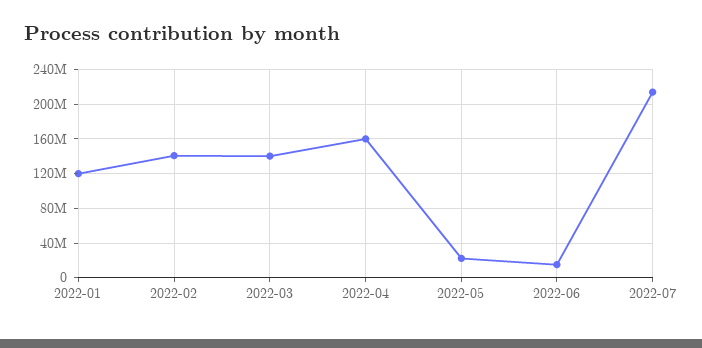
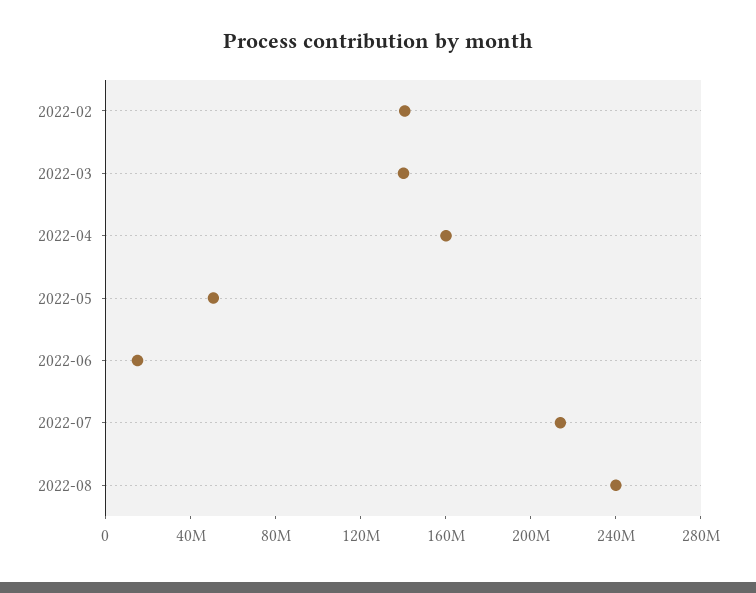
2022-01: 120000000 -> none
2022-05: 20000000 -> 50000000
2022-08: none -> 240000000

